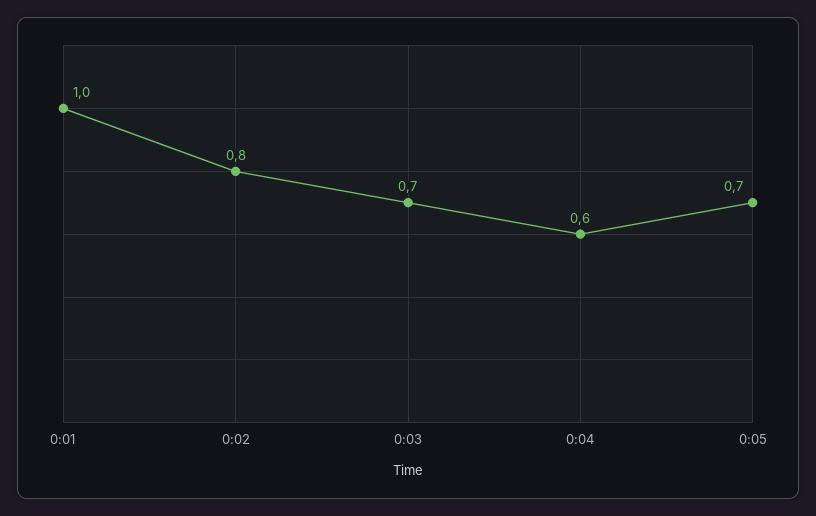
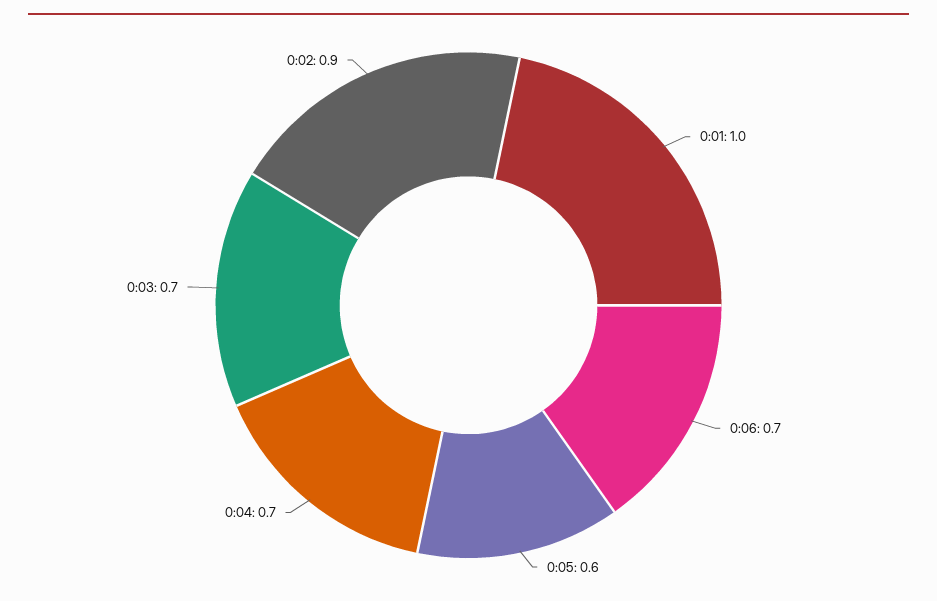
0:02: 0.8 -> 0.9
0:04: 0.6 -> 0.7
0:05: 0.7 -> 0.6
0:06: none -> 0.7

